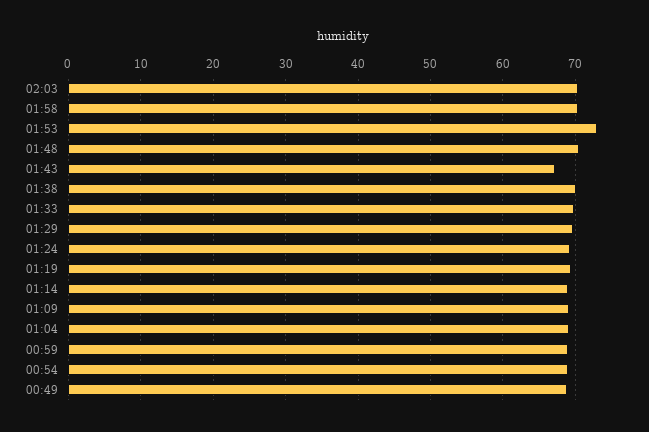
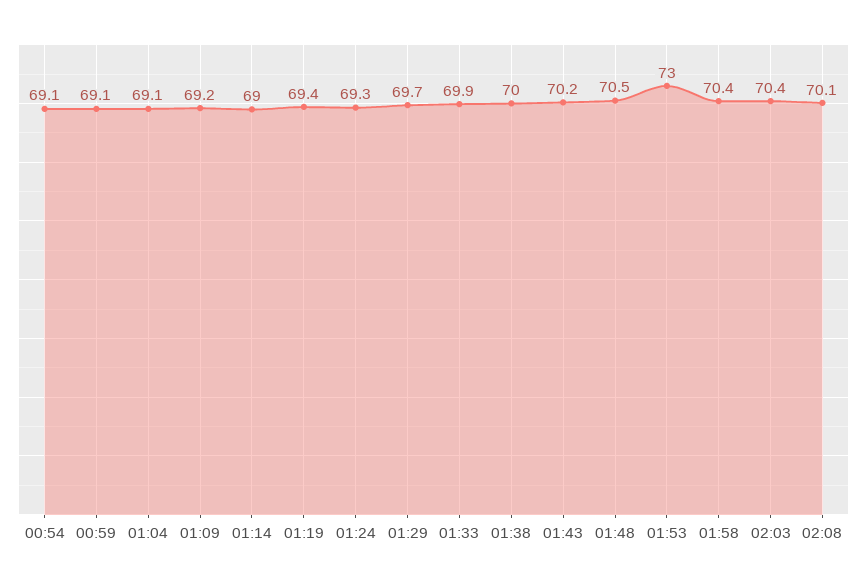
01:43: 67 -> 70.2
00:49: 69 -> none
02:08: none -> 70.1

